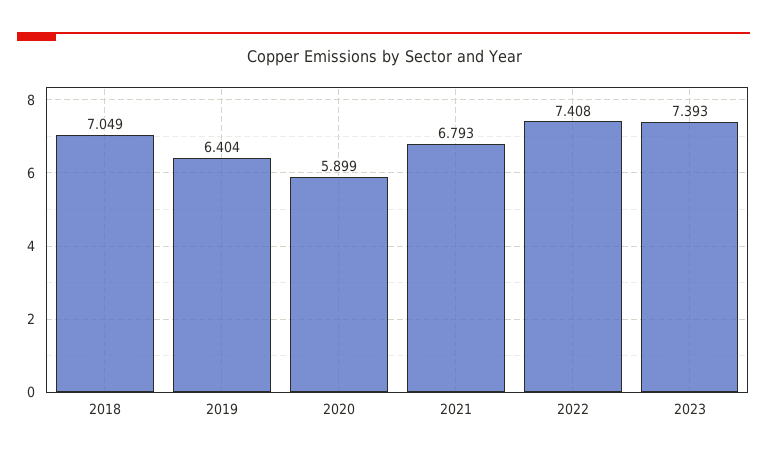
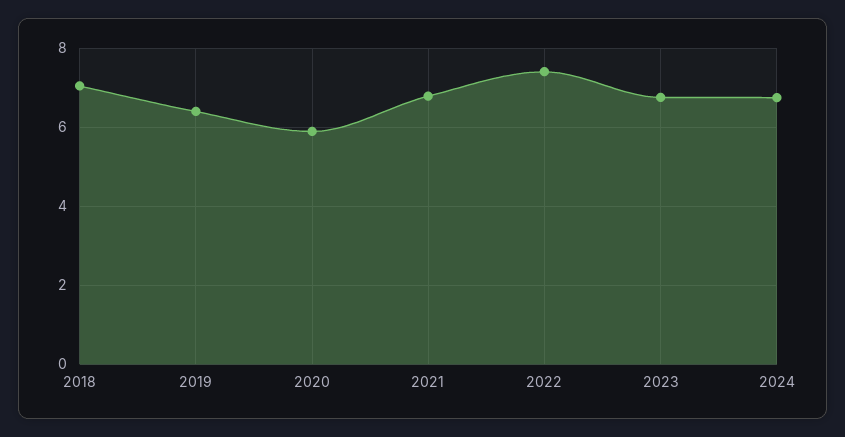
2023: 7.393 -> 6.8
2024: none -> 6.8

